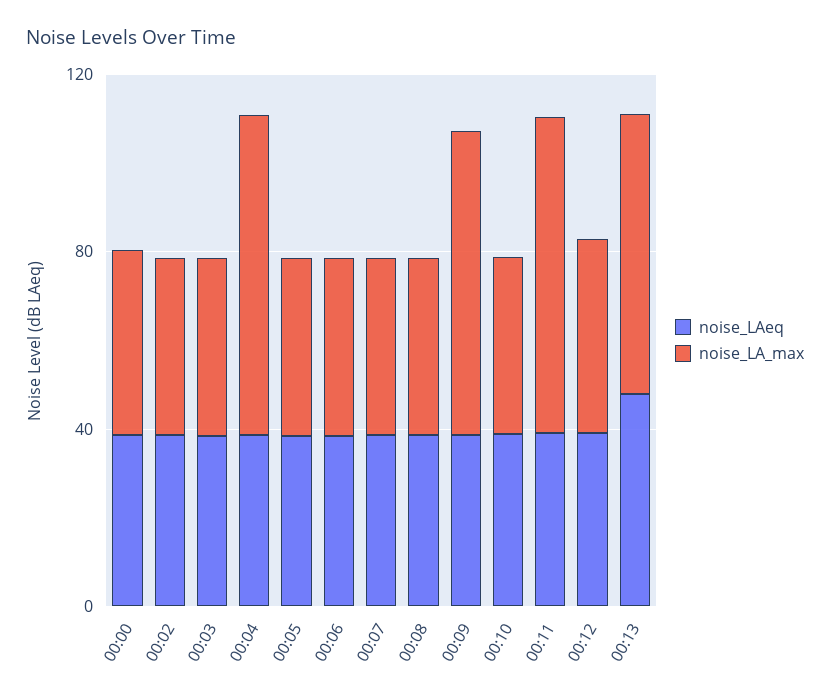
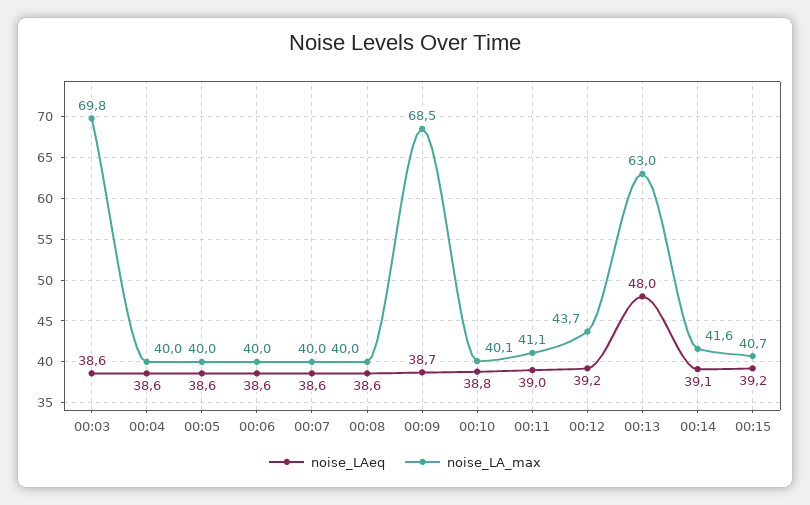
noise_LAeq, 00:00: 40 -> none
noise_LA_max, 00:00: 40 -> none
noise_LAeq, 00:02: 40 -> none
noise_LA_max, 00:02: 40 -> none
noise_LA_max, 00:03: 40 -> 69.8
noise_LA_max, 00:04: 70 -> 40
noise_LA_max, 00:11: 70 -> 41.1
noise_LAeq, 00:14: none -> 39.1
noise_LA_max, 00:14: none -> 41.6
noise_LAeq, 00:15: none -> 39.2
noise_LA_max, 00:15: none -> 40.7

